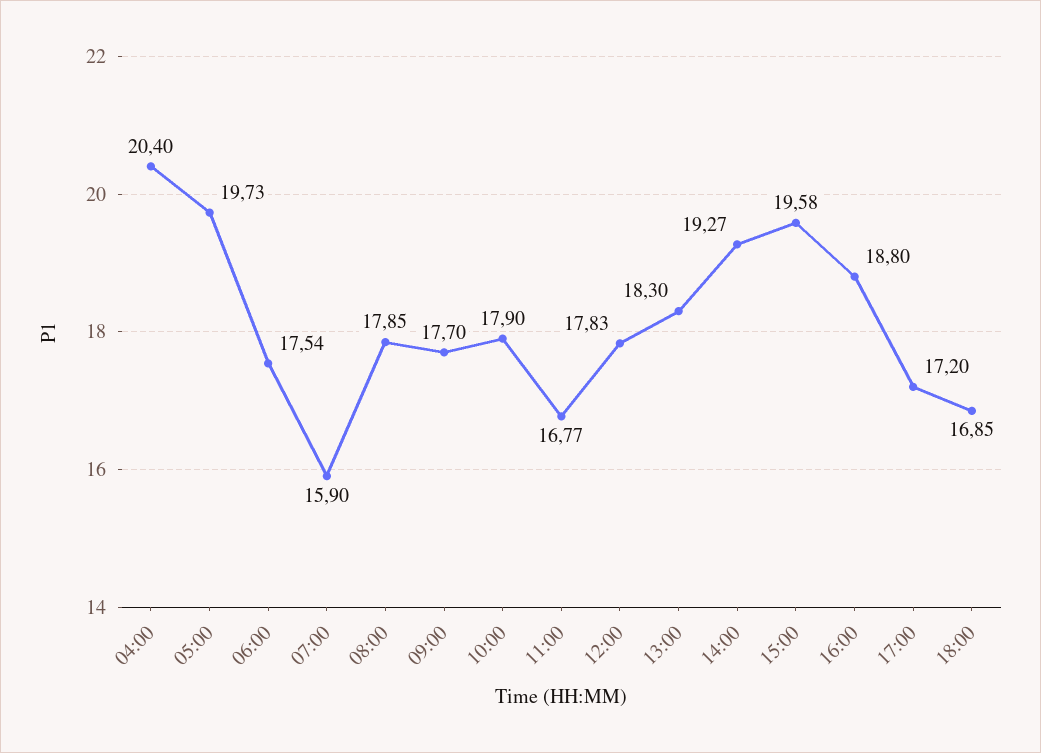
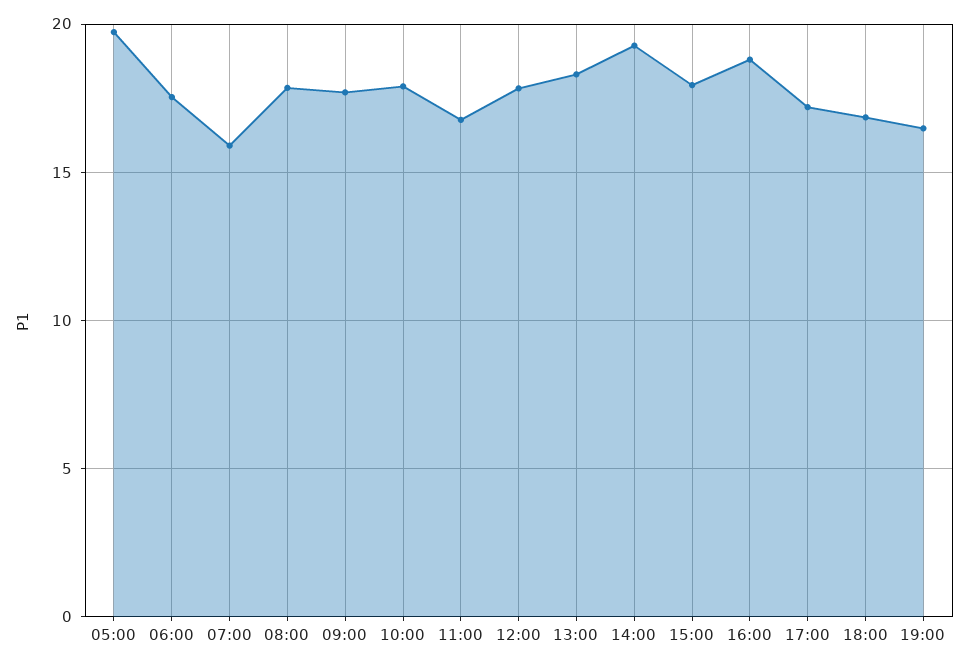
04:00: 20.4 -> none
15:00: 19.58 -> 18
19:00: none -> 16.5

